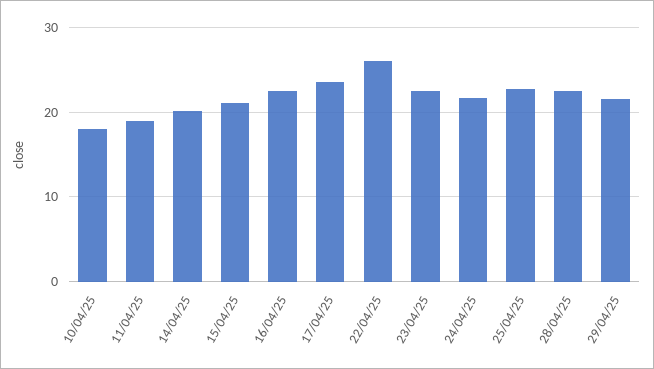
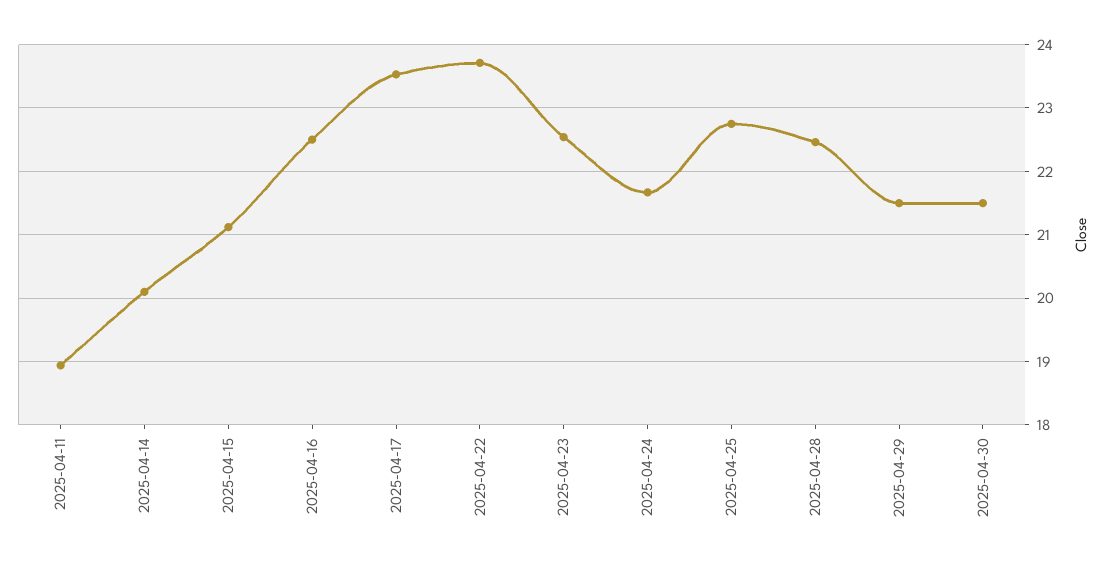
10/04/25: 18 -> none
22/04/25: 26 -> 23.7
2025-04-30: none -> 21.5

